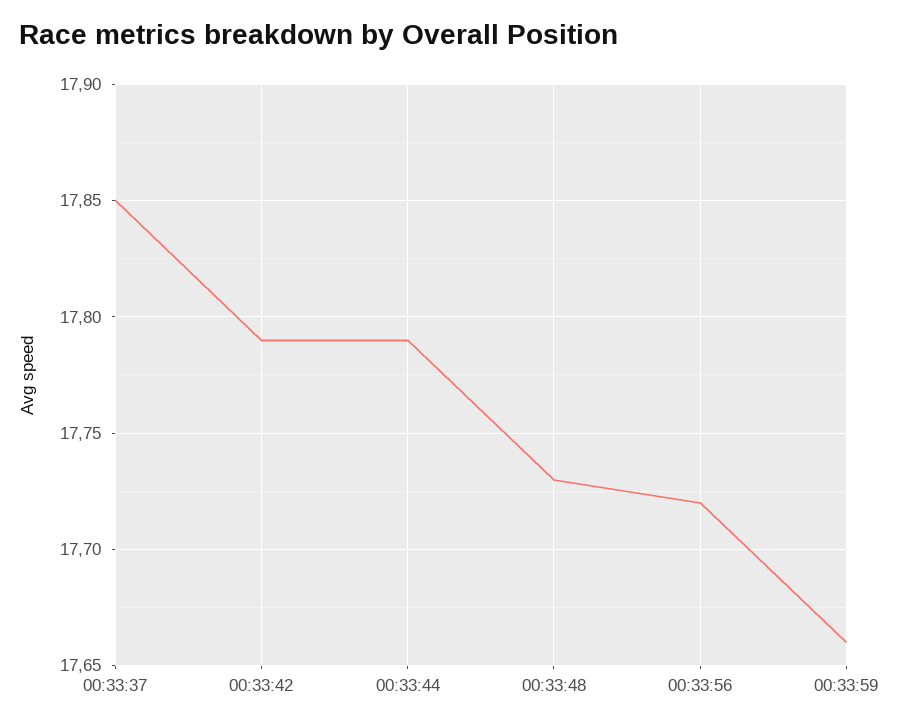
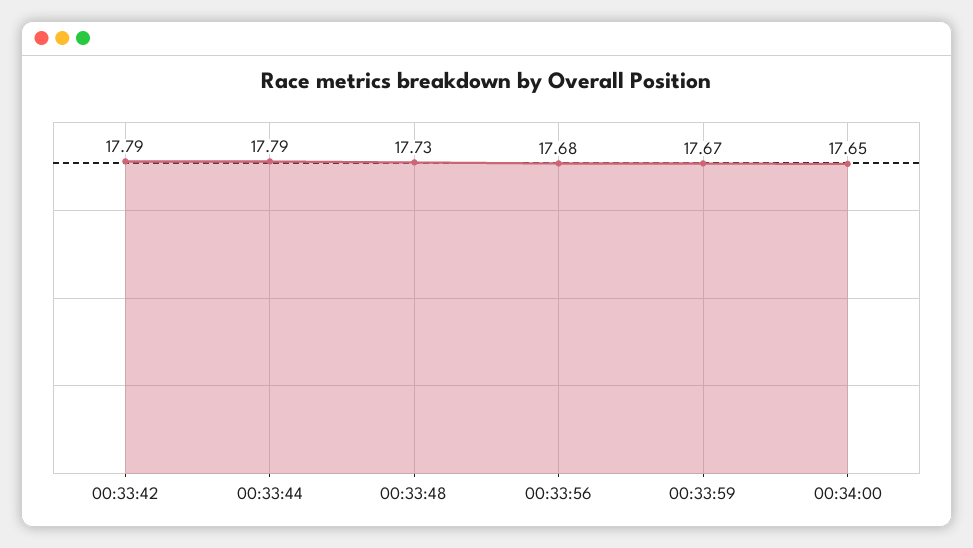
00:33:37: 17.85 -> none
00:33:56: 17.72 -> 17.68
00:33:59: 17.66 -> 17.67
00:34:00: none -> 17.65

